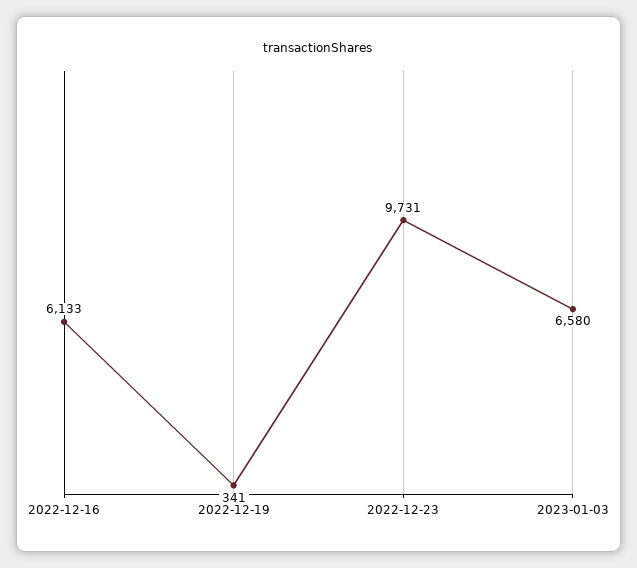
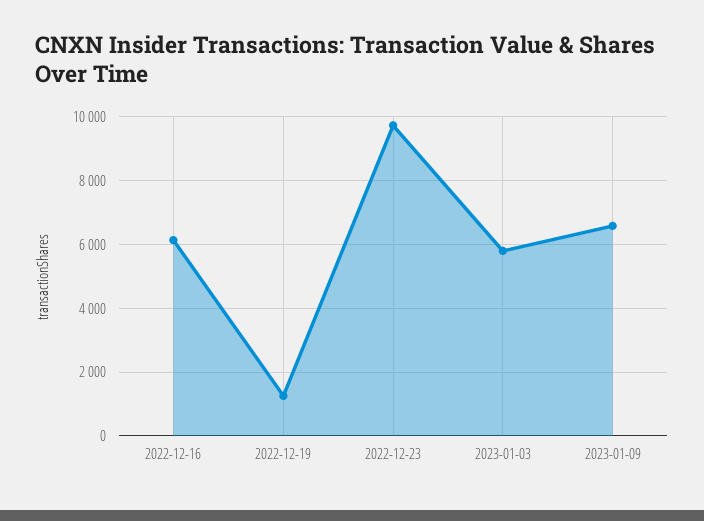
2022-12-19: 341 -> 1200
2023-01-03: 6580 -> 5800
2023-01-09: none -> 6600

